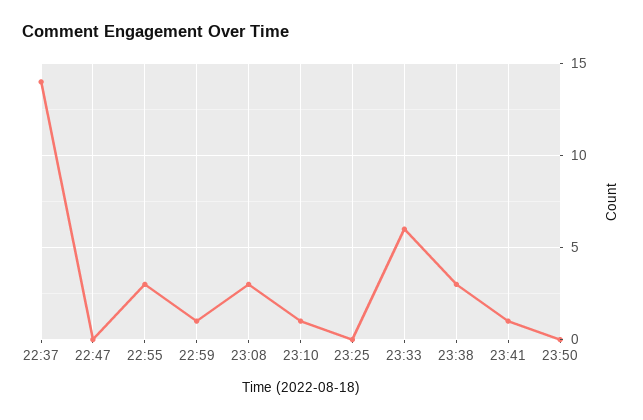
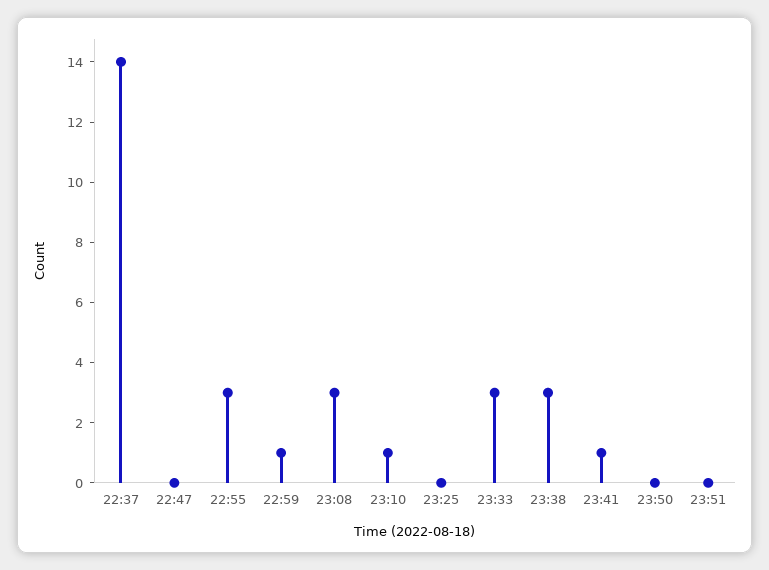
23:33: 6 -> 3
23:51: none -> 0

